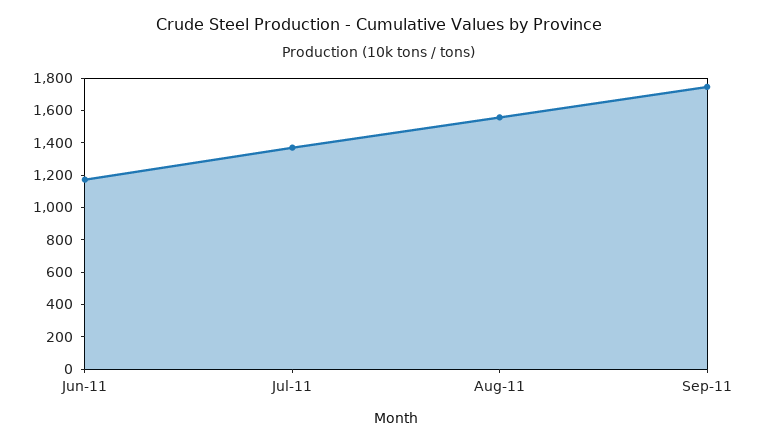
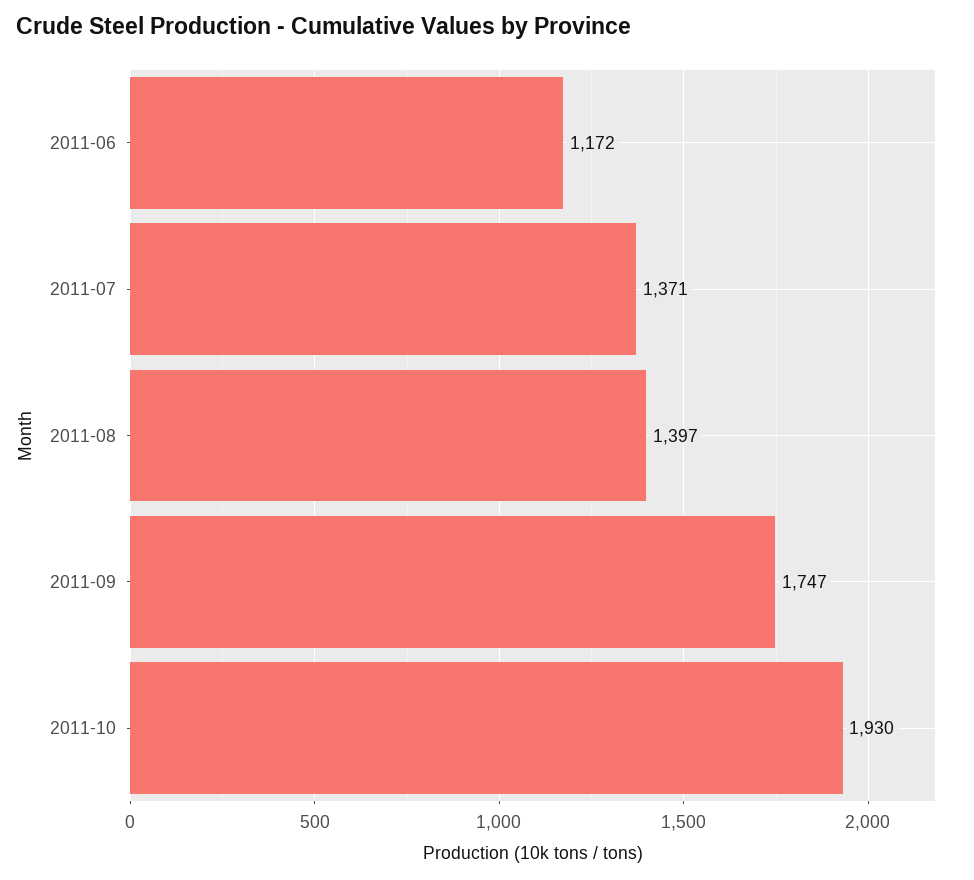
Aug-11: 1550 -> 1397
2011-10: none -> 1930

